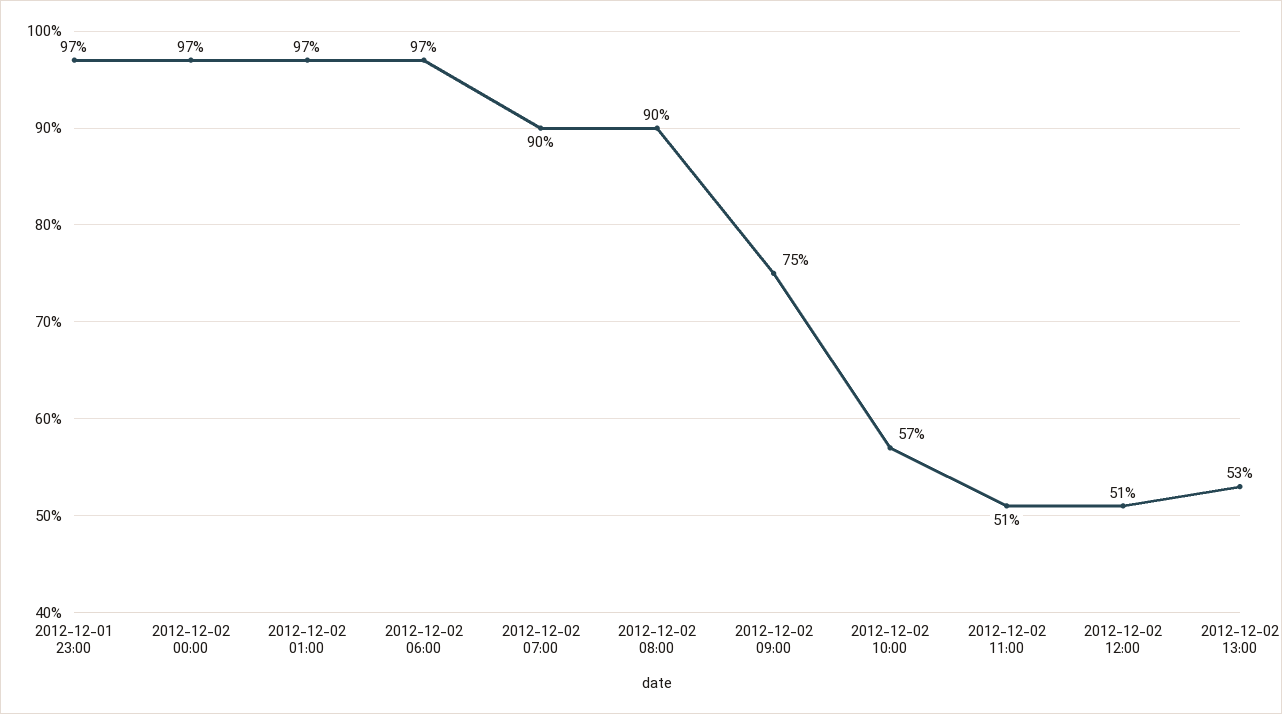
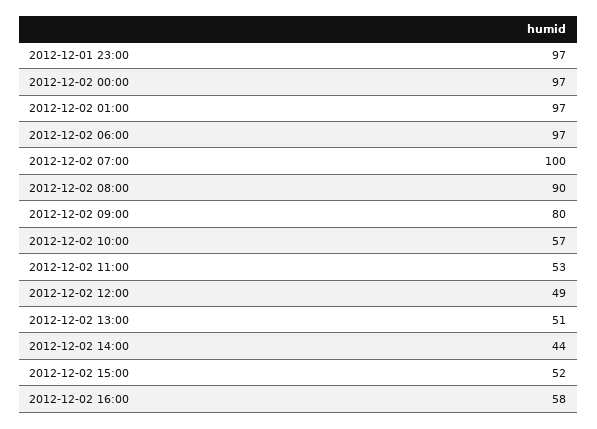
2012-12-02 07:00: 90 -> 100
2012-12-02 09:00: 75 -> 80
2012-12-02 11:00: 51 -> 53
2012-12-02 12:00: 51 -> 49
2012-12-02 13:00: 53 -> 51
2012-12-02 14:00: none -> 44
2012-12-02 15:00: none -> 52
2012-12-02 16:00: none -> 58

